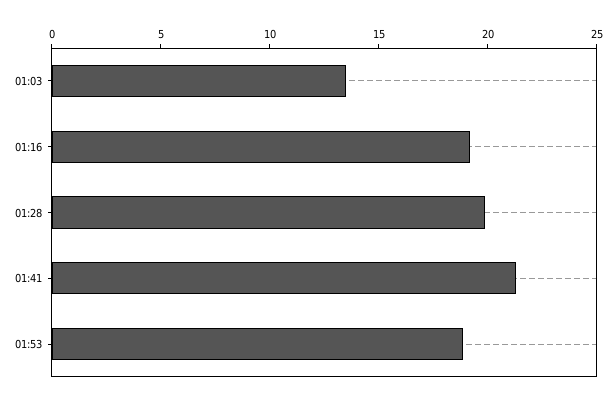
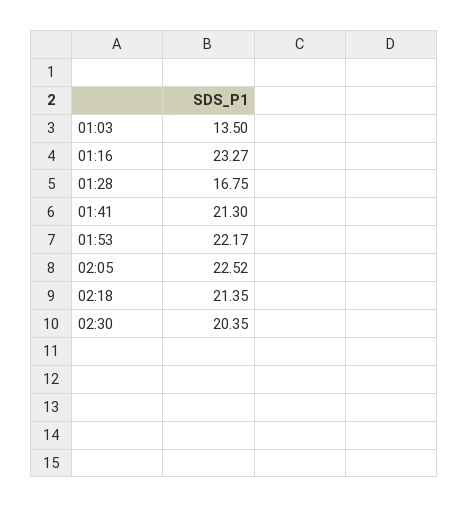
01:16: 19 -> 23.27
01:28: 20 -> 16.75
01:53: 19 -> 22.17
02:05: none -> 22.52
02:18: none -> 21.35
02:30: none -> 20.35

